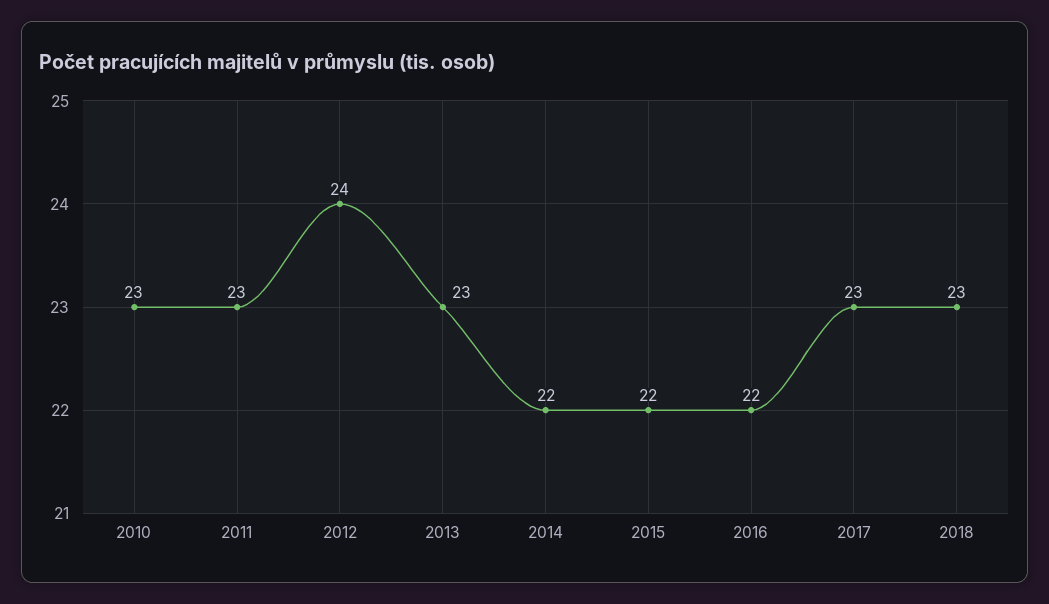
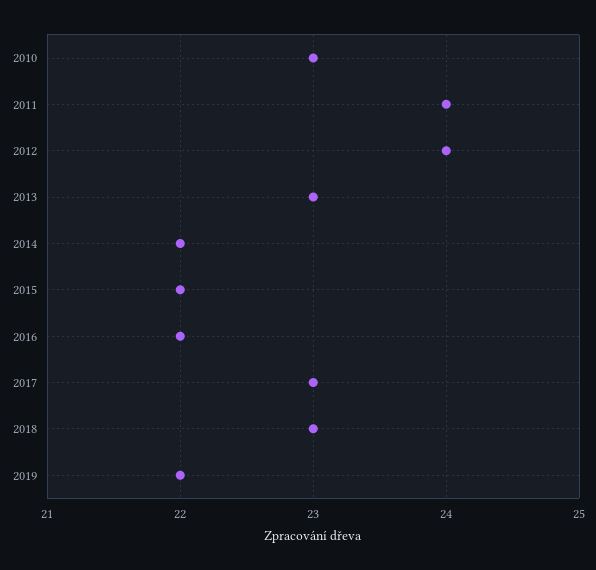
2011: 23 -> 24
2019: none -> 22

